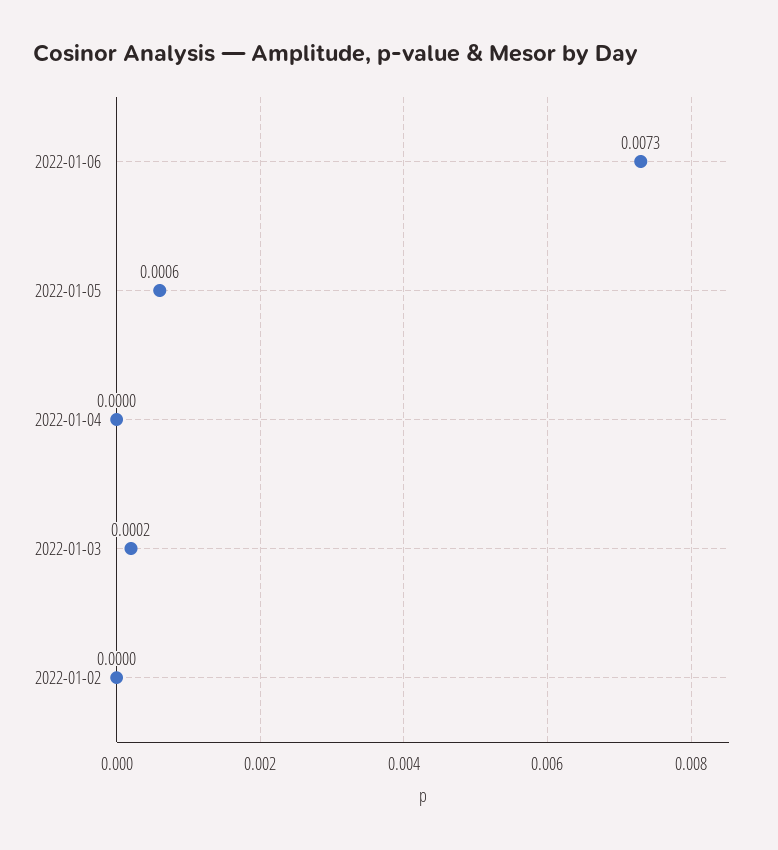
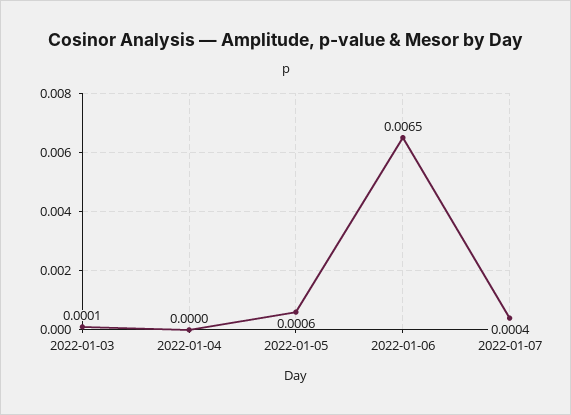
2022-01-06: 0.0073 -> 0.0065
2022-01-03: 0.0002 -> 0.0001
2022-01-02: 0 -> none
2022-01-07: none -> 0.0004

